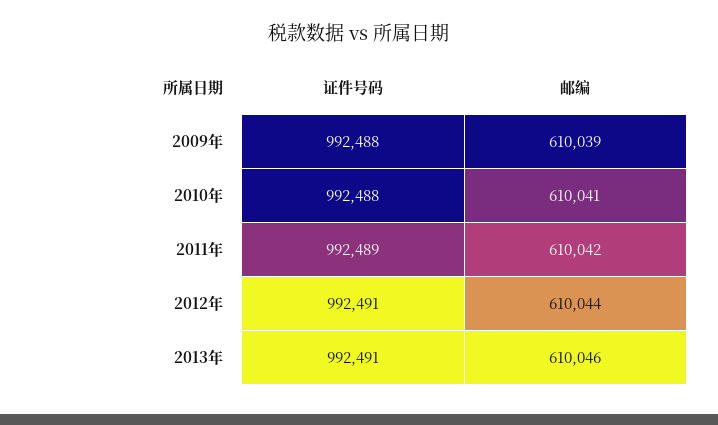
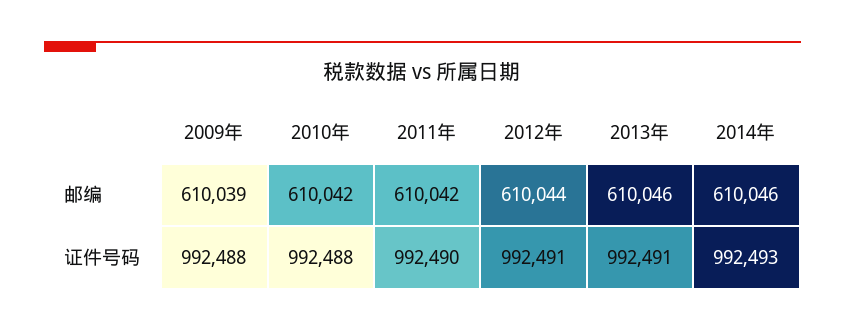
邮编, 2010年: 610041 -> 610042
证件号码, 2011年: 992489 -> 992490
邮编, 2014年: none -> 610046
证件号码, 2014年: none -> 992493

